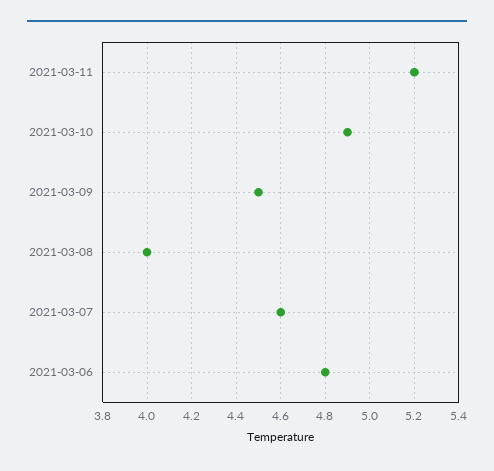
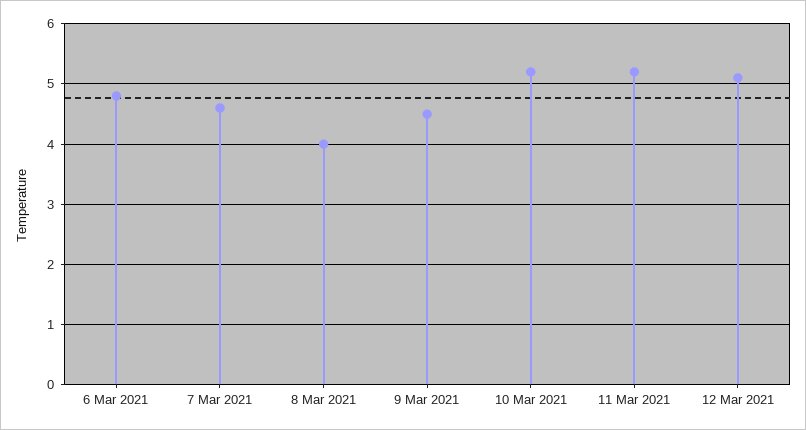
2021-03-10: 4.9 -> 5.2
12 Mar 2021: none -> 5.1

